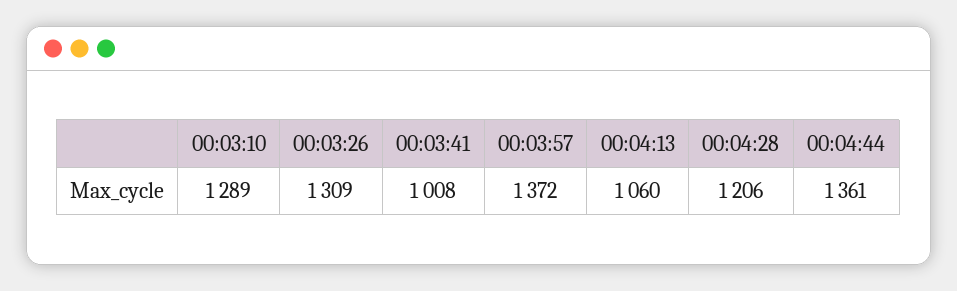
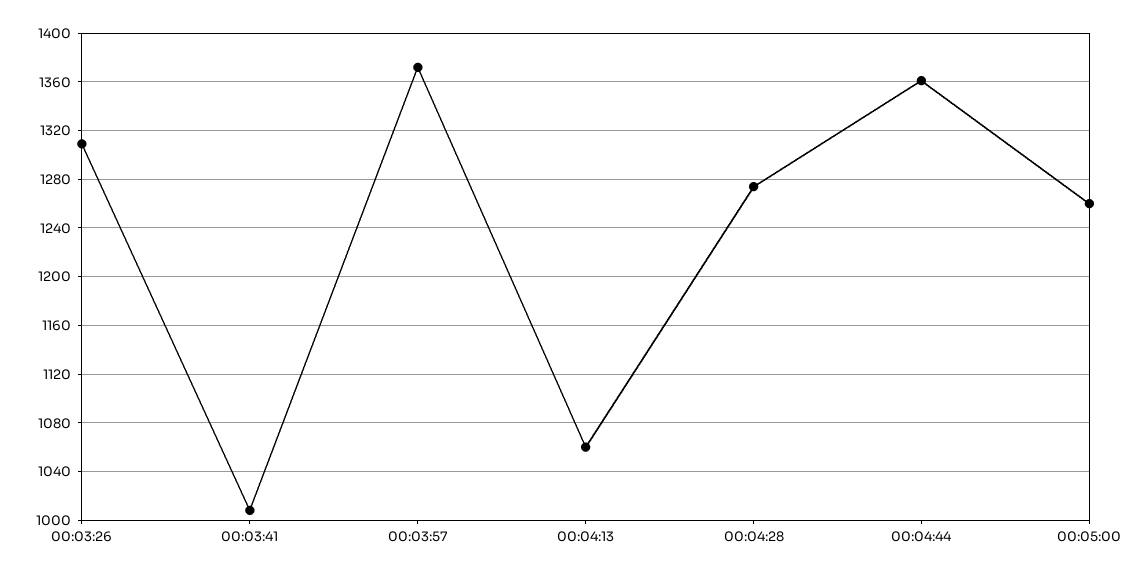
00:03:10: 1289 -> none
00:04:28: 1206 -> 1275
00:05:00: none -> 1260

